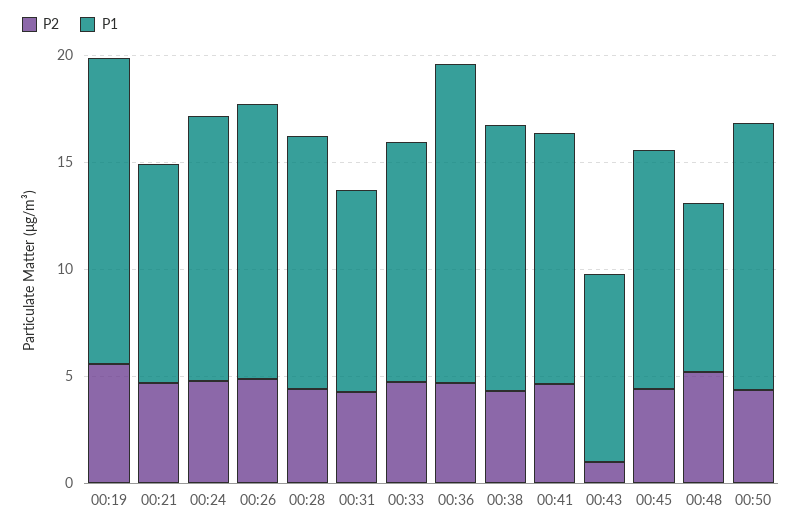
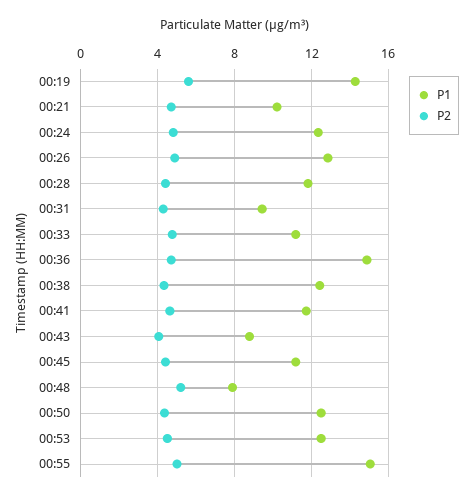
P2, 00:43: 1 -> 4
P1, 00:53: none -> 12.5
P2, 00:53: none -> 4.5
P1, 00:55: none -> 15
P2, 00:55: none -> 5

